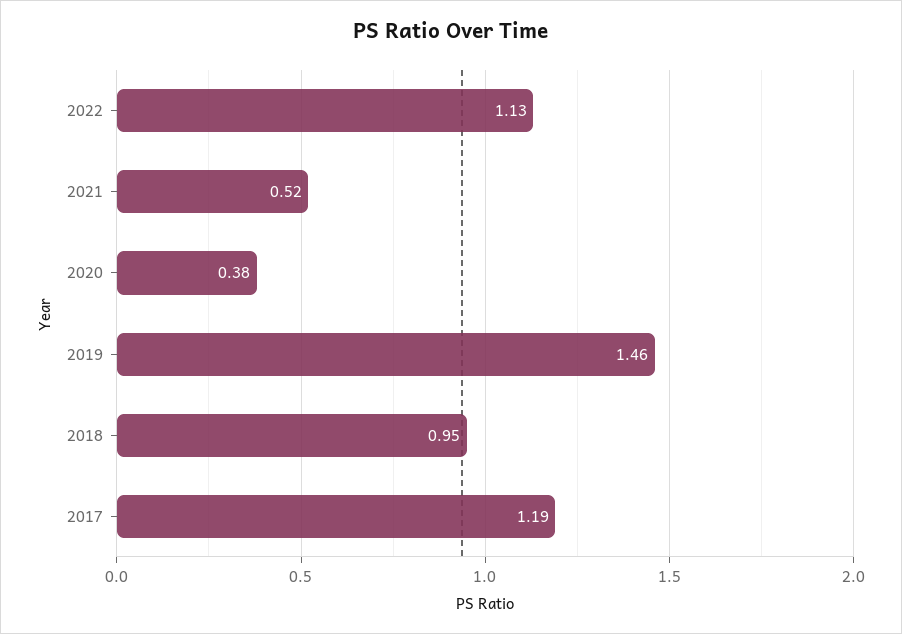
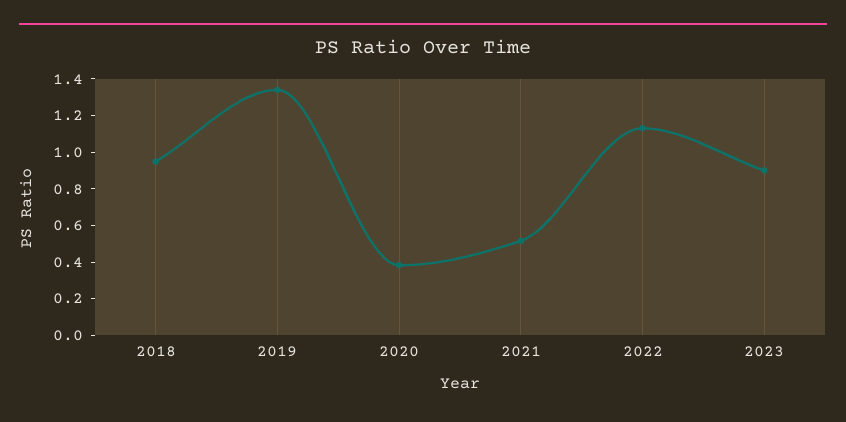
2019: 1.46 -> 1.35
2017: 1.19 -> none
2023: none -> 0.9

